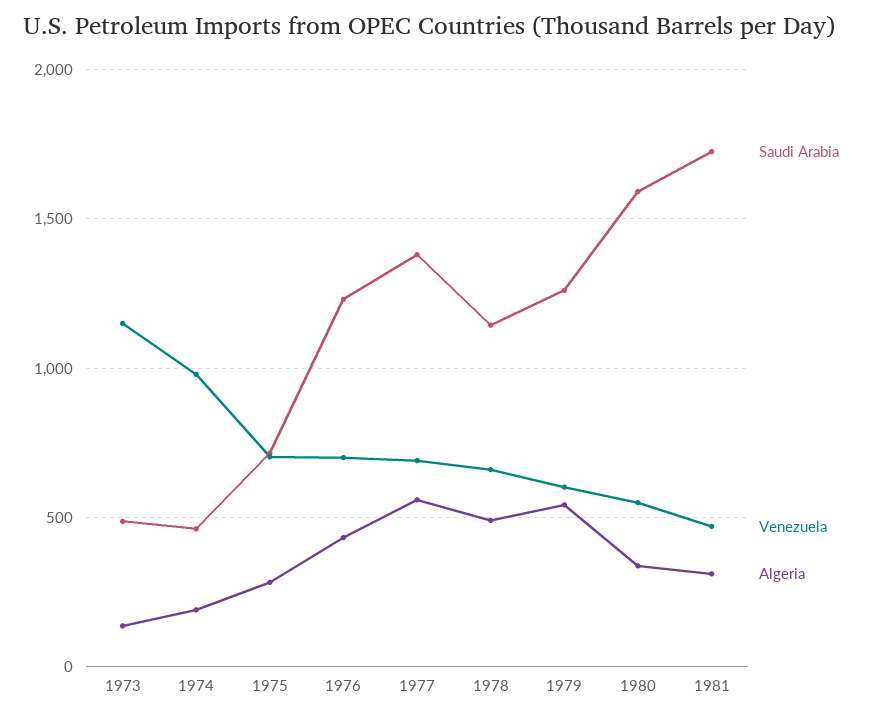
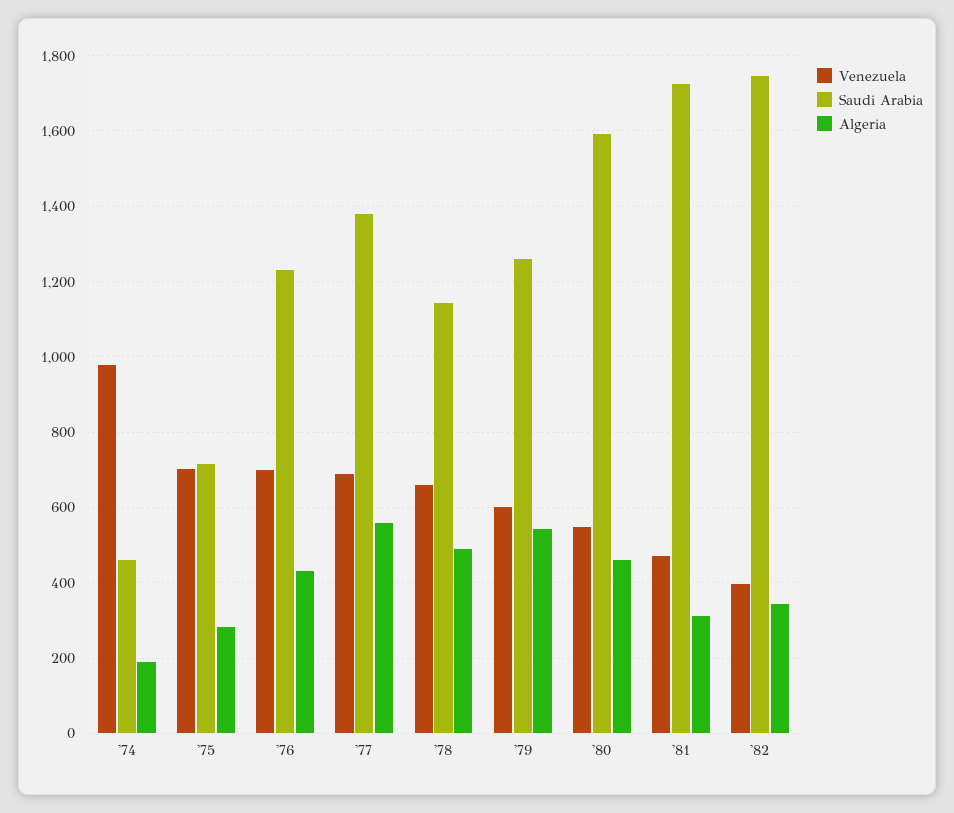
Saudi Arabia, 1973: 500 -> none
Venezuela, 1973: 1150 -> none
Algeria, 1973: 150 -> none
Algeria, 1980: 350 -> 460
Venezuela, '82: none -> 400
Saudi Arabia, '82: none -> 1740
Algeria, '82: none -> 340

